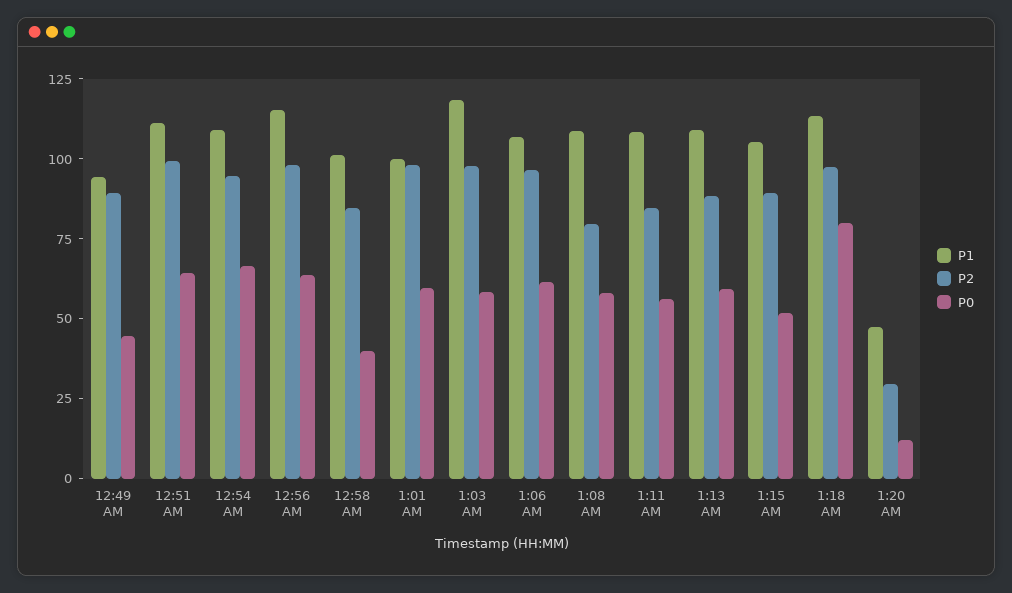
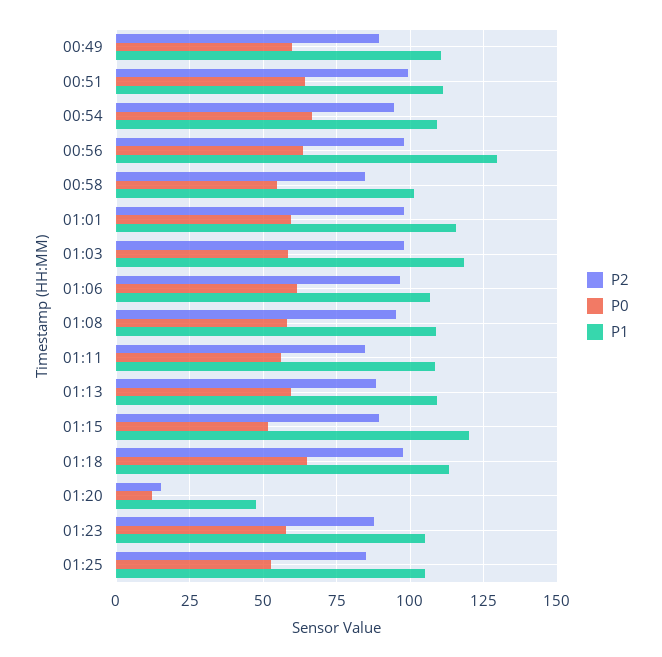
P1, 12:49 AM: 95 -> 110
P0, 12:49 AM: 45 -> 60
P1, 12:56 AM: 115 -> 130
P0, 12:58 AM: 40 -> 55
P1, 1:01 AM: 100 -> 115
P2, 1:08 AM: 80 -> 95
P1, 1:15 AM: 105 -> 120
P0, 1:18 AM: 80 -> 65
P2, 1:20 AM: 30 -> 15
P2, 01:23: none -> 87.5
P0, 01:23: none -> 57.5
P1, 01:23: none -> 105
P2, 01:25: none -> 85
P0, 01:25: none -> 52.5
P1, 01:25: none -> 105

